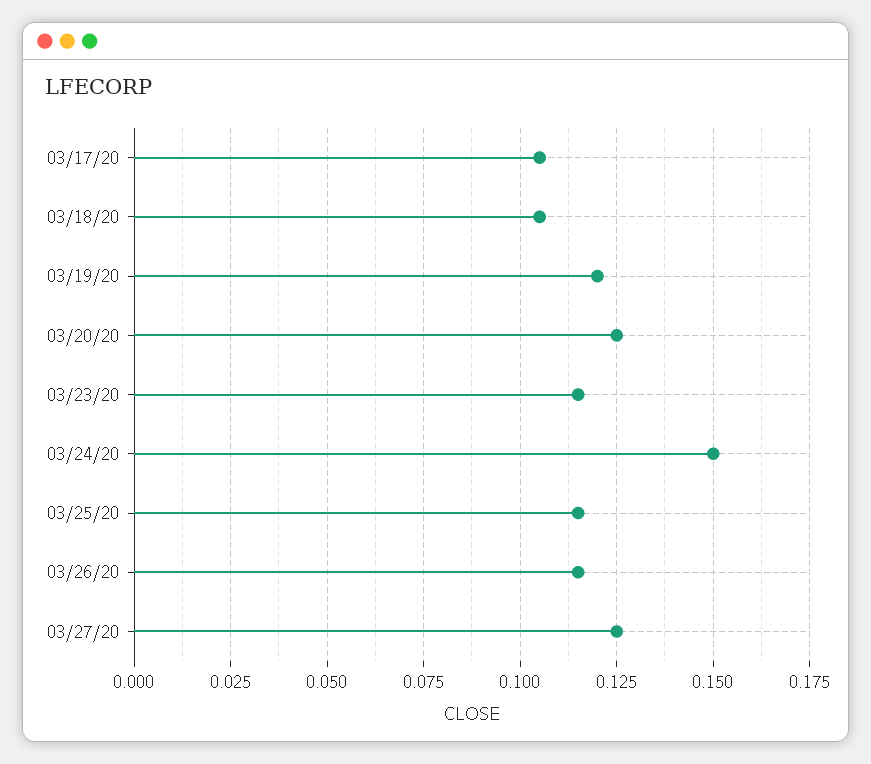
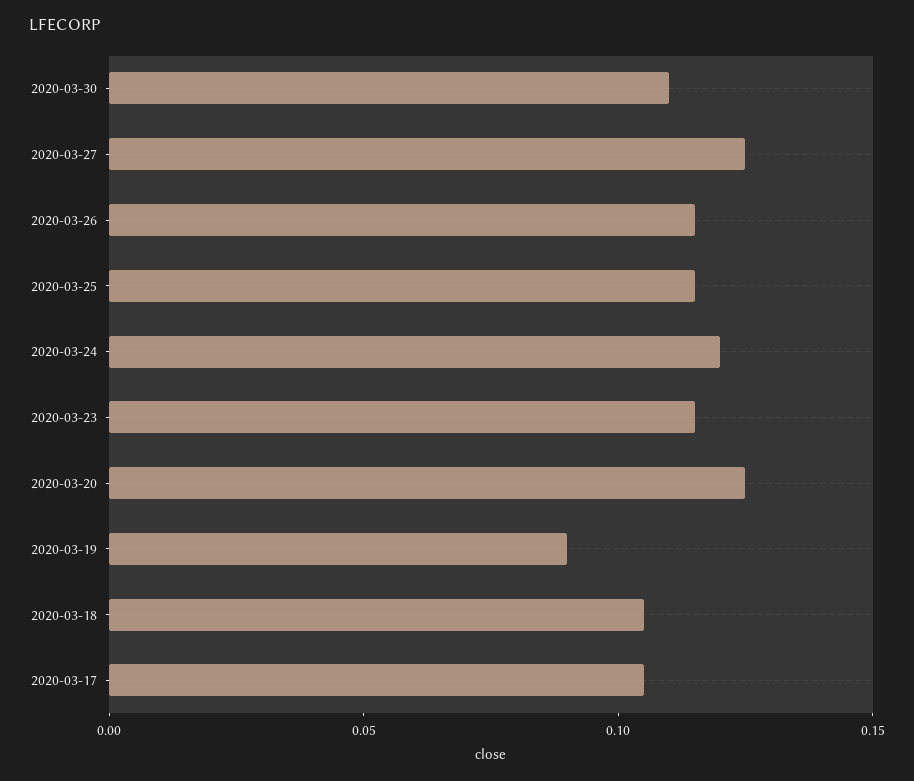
03/19/20: 0.12 -> 0.09
03/24/20: 0.15 -> 0.12
2020-03-30: none -> 0.11

